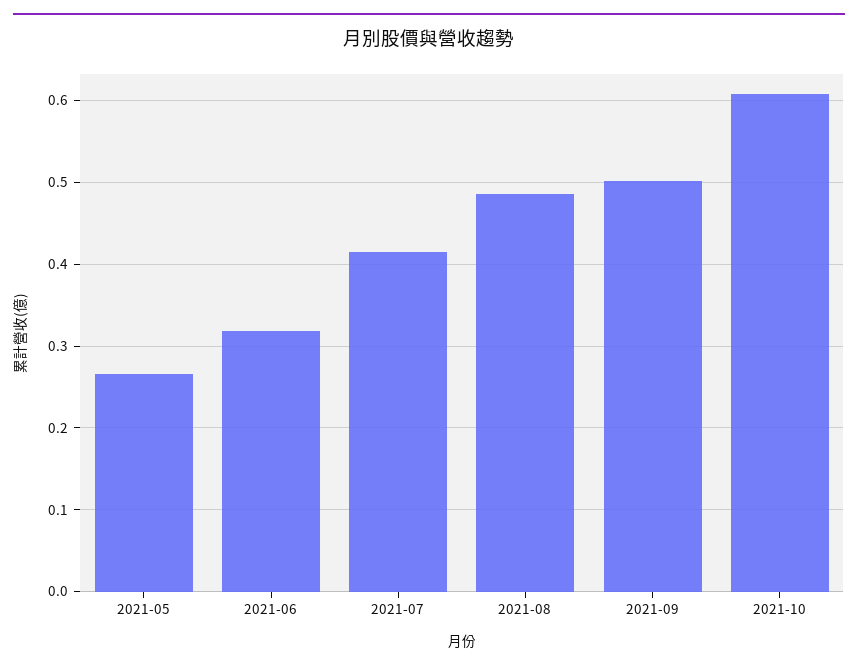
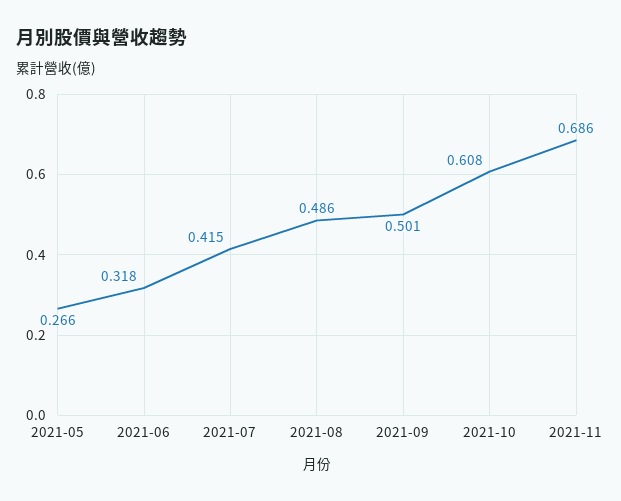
2021-11: none -> 0.686

